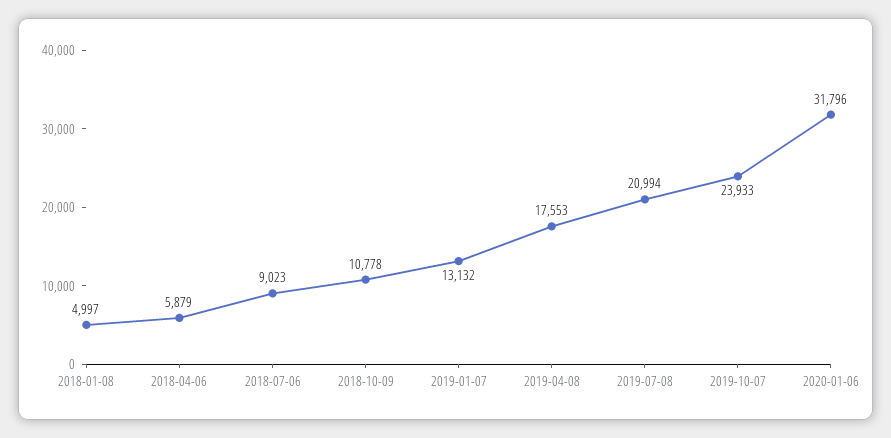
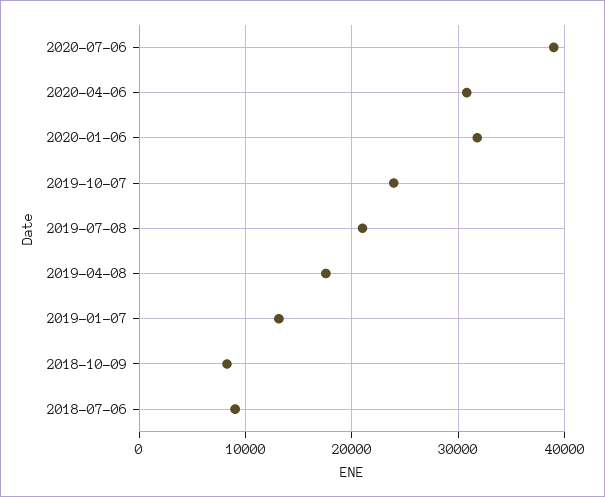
2018-01-08: 4997 -> none
2018-04-06: 5879 -> none
2018-10-09: 10778 -> 8000
2020-07-06: none -> 39000
2020-04-06: none -> 31000

